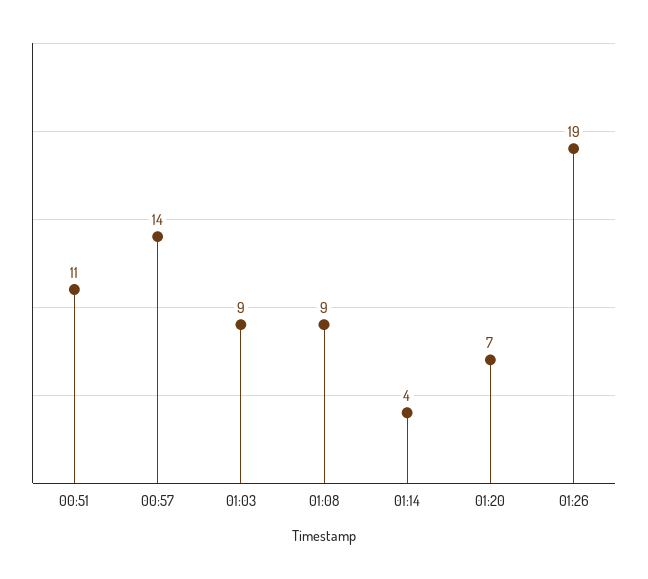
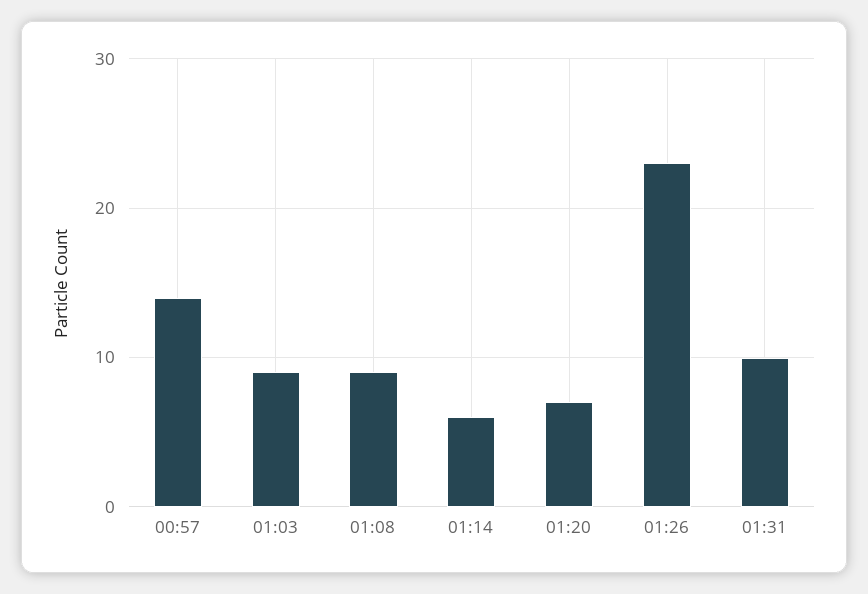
00:51: 11 -> none
01:14: 4 -> 6
01:26: 19 -> 23
01:31: none -> 10

